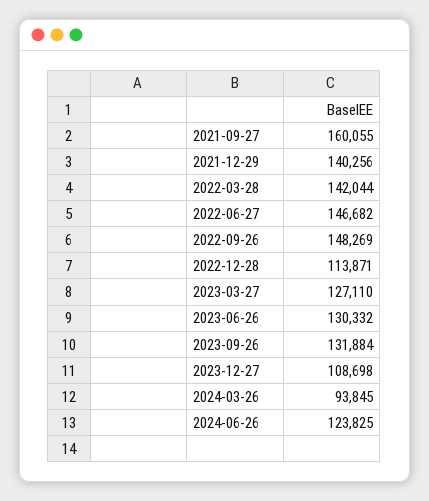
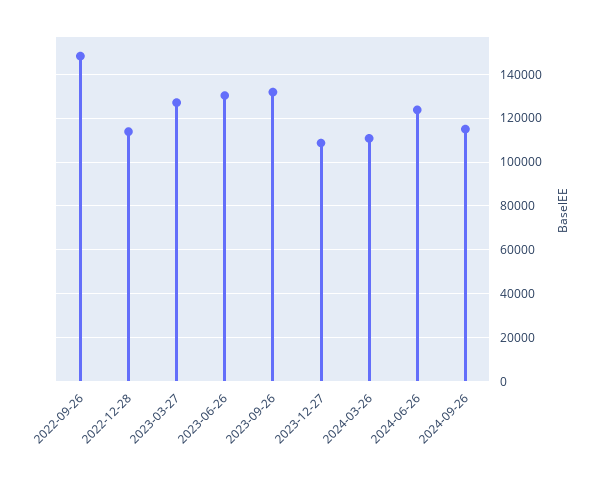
2021-09-27: 160055 -> none
2021-12-29: 140256 -> none
2022-03-28: 142044 -> none
2022-06-27: 146682 -> none
2024-03-26: 93845 -> 110000
2024-09-26: none -> 115000

